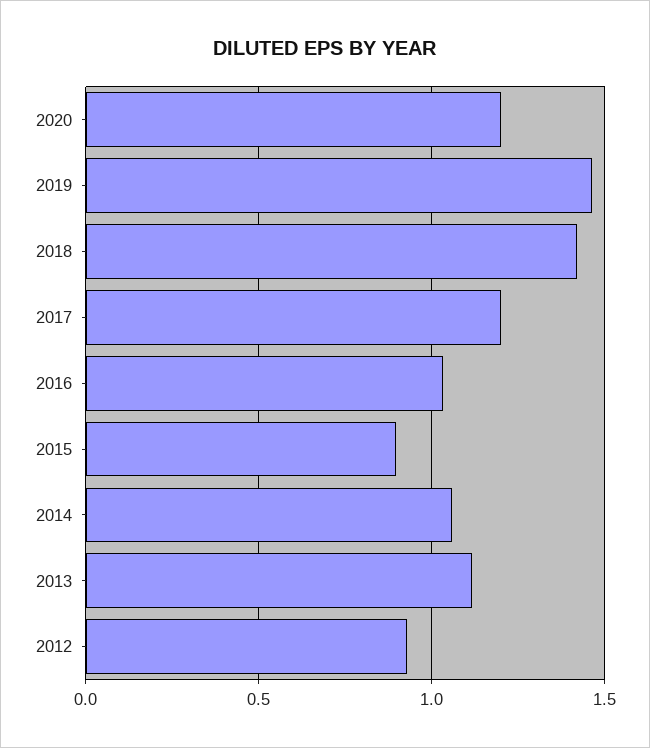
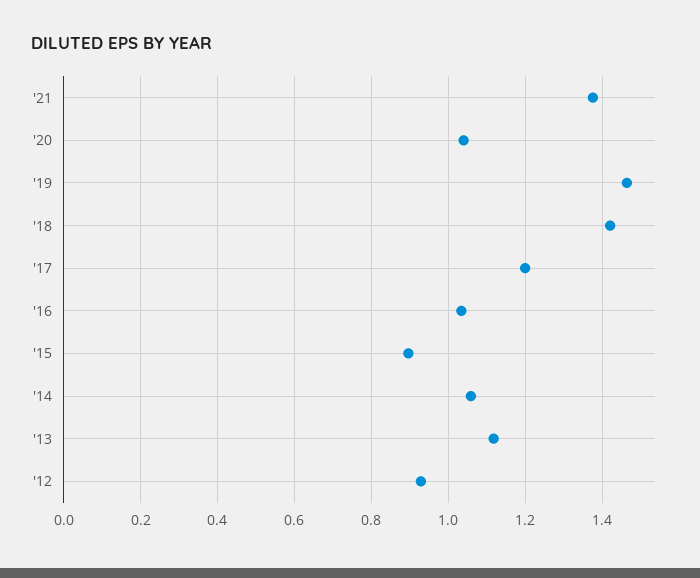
2020: 1.2 -> 1.04
'21: none -> 1.38

